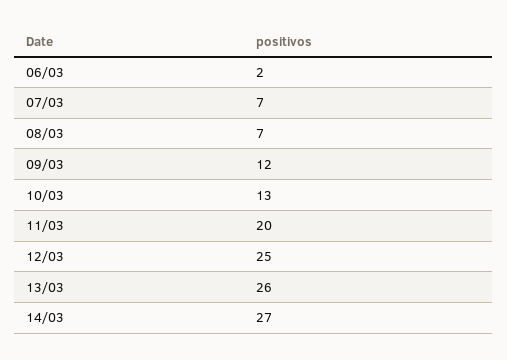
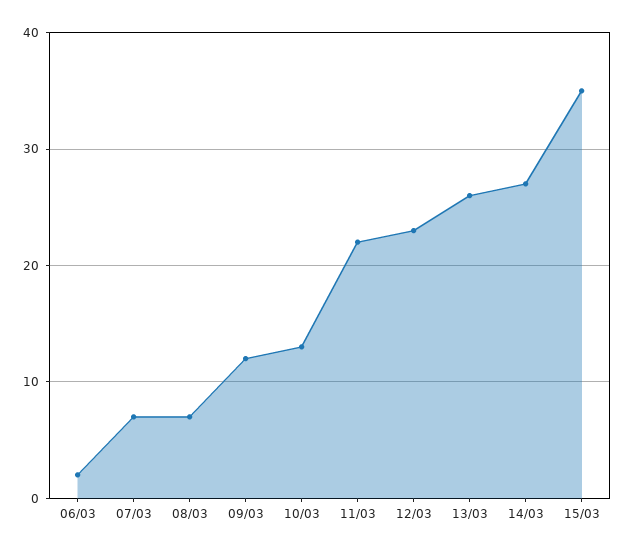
11/03: 20 -> 22
12/03: 25 -> 23
15/03: none -> 35

